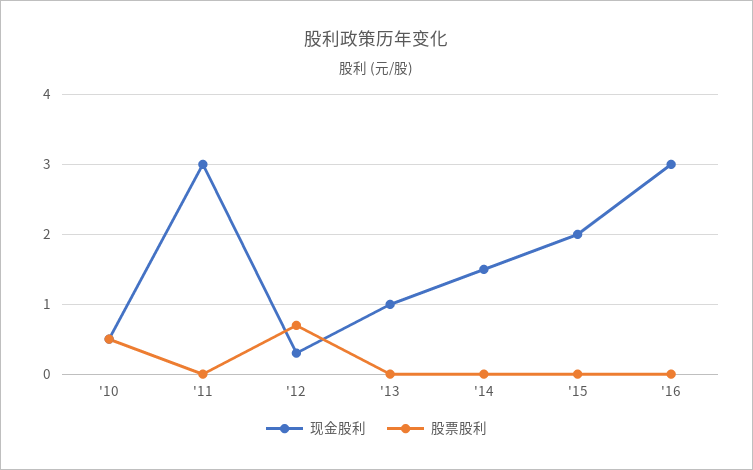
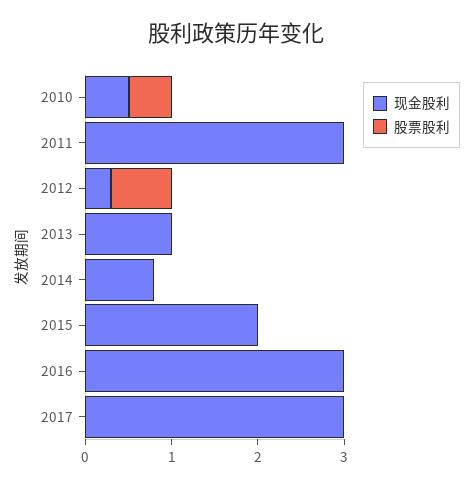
现金股利, '14: 1.5 -> 0.8
现金股利, 2017: none -> 3
股票股利, 2017: none -> 0

